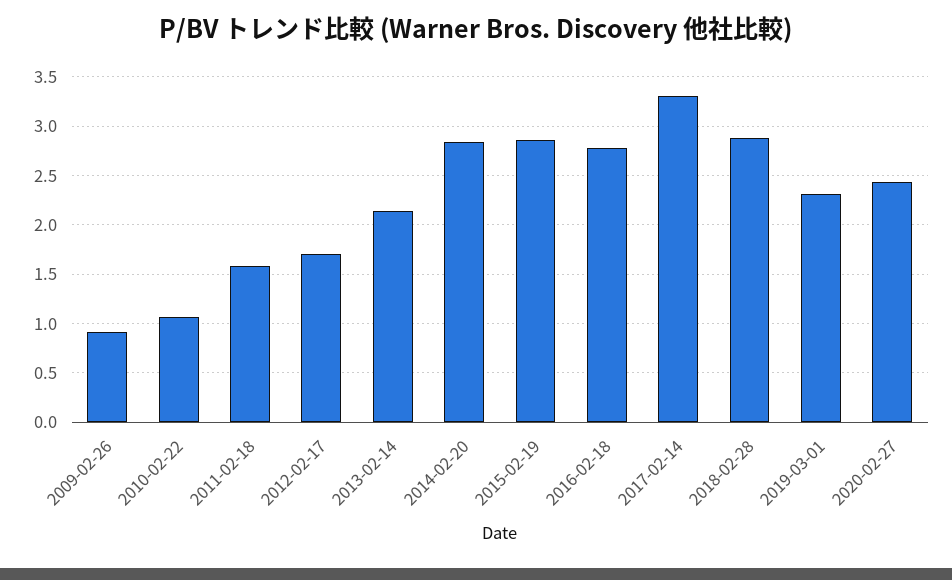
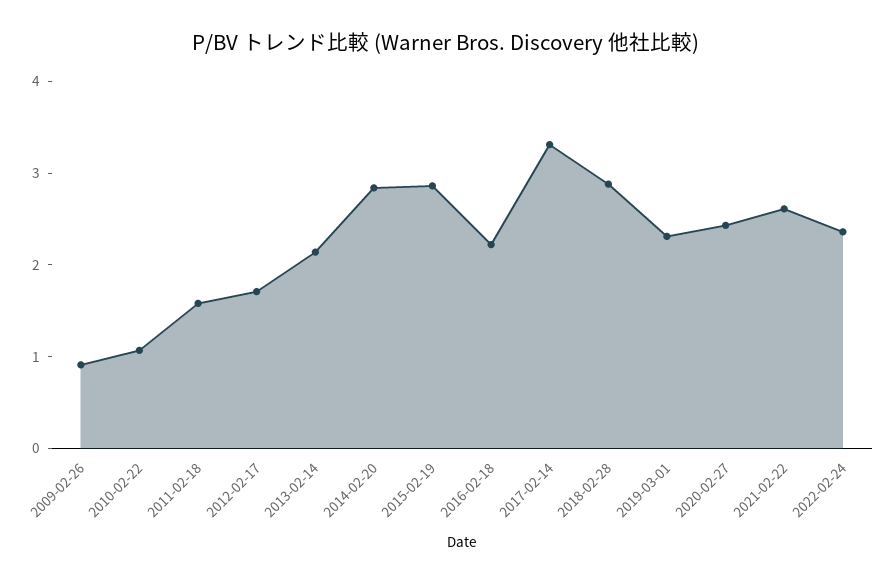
2016-02-18: 2.8 -> 2.2
2021-02-22: none -> 2.6
2022-02-24: none -> 2.4

